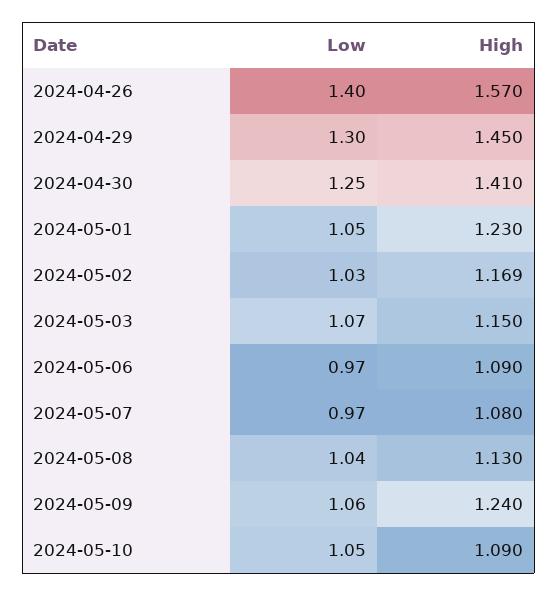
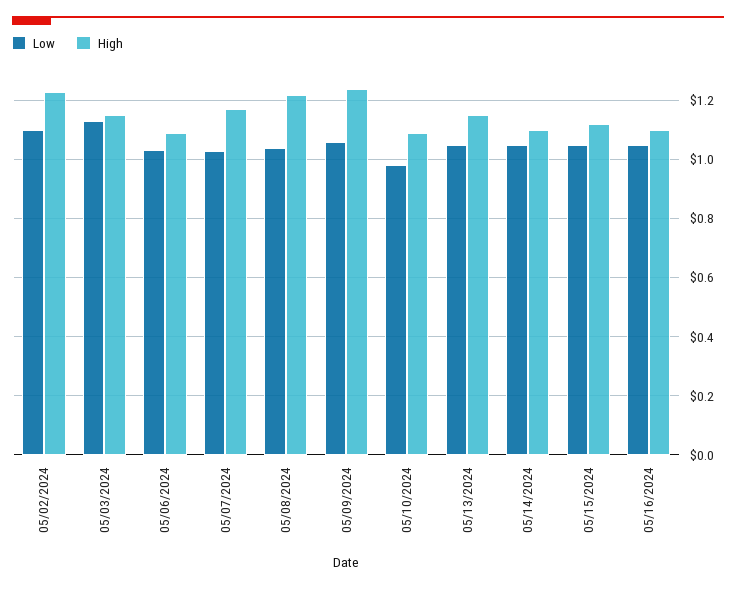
Low, 2024-04-26: 1.4 -> none
High, 2024-04-26: 1.57 -> none
Low, 2024-04-29: 1.3 -> none
High, 2024-04-29: 1.45 -> none
Low, 2024-04-30: 1.25 -> none
High, 2024-04-30: 1.41 -> none
Low, 2024-05-01: 1.05 -> none
High, 2024-05-01: 1.23 -> none
Low, 2024-05-02: 1.03 -> 1.1
High, 2024-05-02: 1.169 -> 1.225
Low, 2024-05-03: 1.07 -> 1.125
Low, 2024-05-06: 0.97 -> 1.025
Low, 2024-05-07: 0.97 -> 1.025
High, 2024-05-07: 1.08 -> 1.175
High, 2024-05-08: 1.13 -> 1.225
Low, 2024-05-10: 1.05 -> 0.975
Low, 05/13/2024: none -> 1.05
High, 05/13/2024: none -> 1.15
Low, 05/14/2024: none -> 1.05
High, 05/14/2024: none -> 1.1
Low, 05/15/2024: none -> 1.05
High, 05/15/2024: none -> 1.125
Low, 05/16/2024: none -> 1.05
High, 05/16/2024: none -> 1.1

